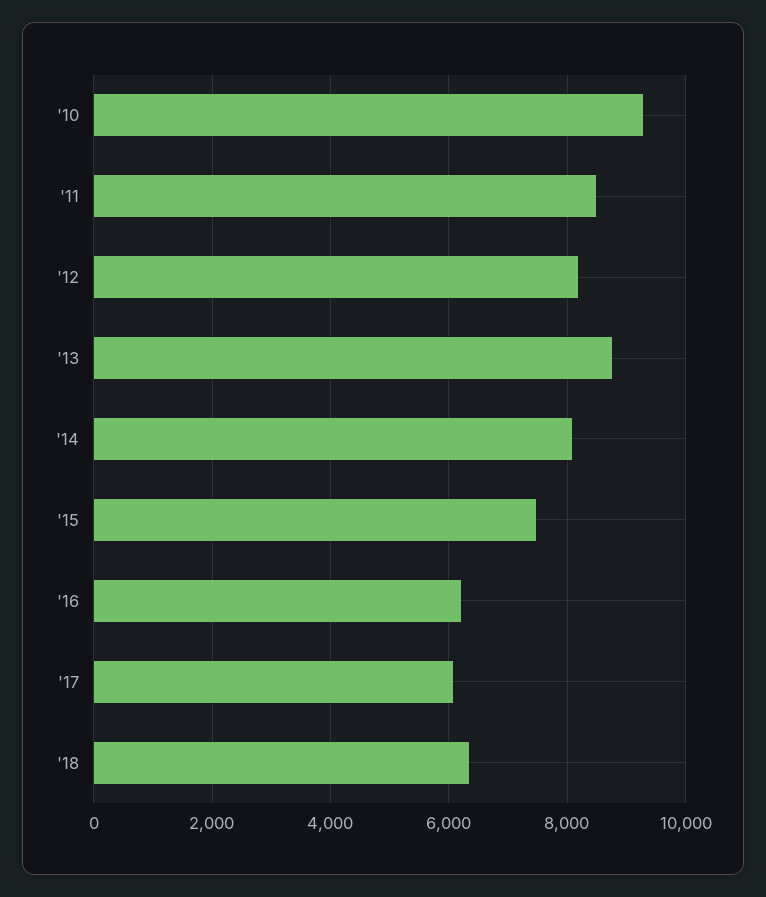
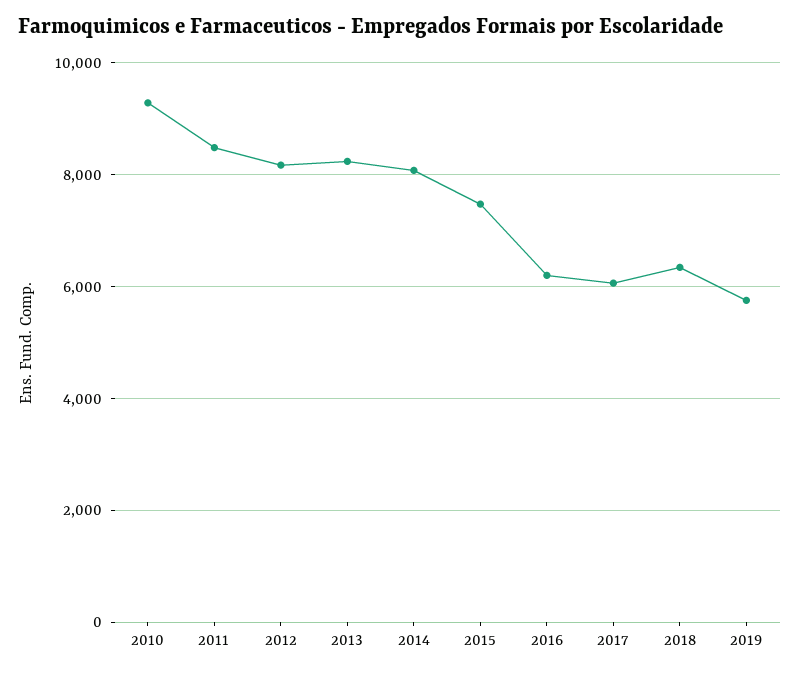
'13: 8800 -> 8200
2019: none -> 5800

